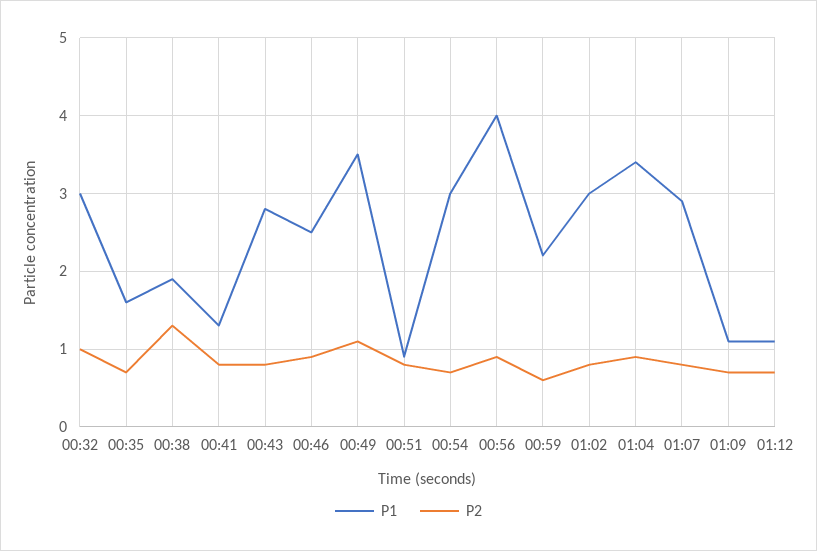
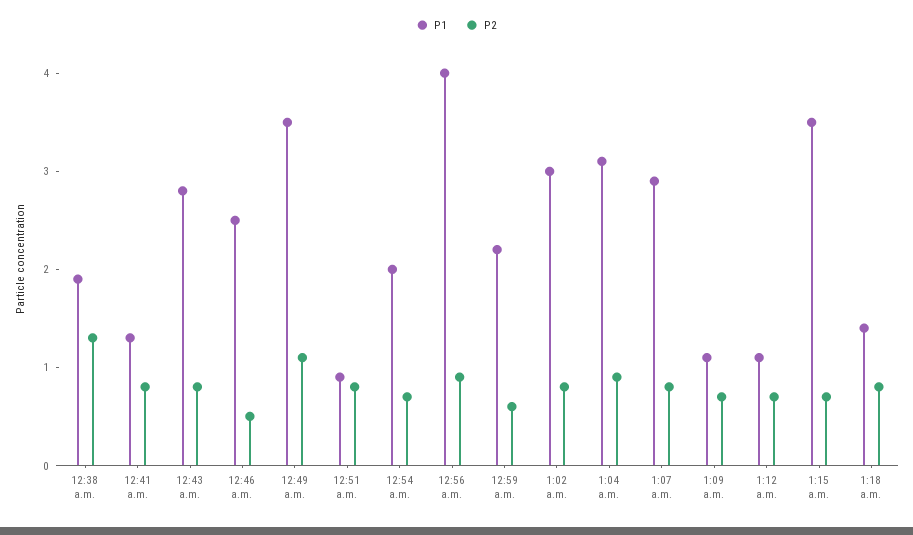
P1, 00:32: 3 -> none
P2, 00:32: 1 -> none
P1, 00:35: 1.6 -> none
P2, 00:35: 0.7 -> none
P2, 00:46: 0.9 -> 0.5
P1, 00:54: 3 -> 2
P1, 01:04: 3.4 -> 3.1
P1, 1:15 a.m.: none -> 3.5
P2, 1:15 a.m.: none -> 0.7
P1, 1:18 a.m.: none -> 1.4
P2, 1:18 a.m.: none -> 0.8

